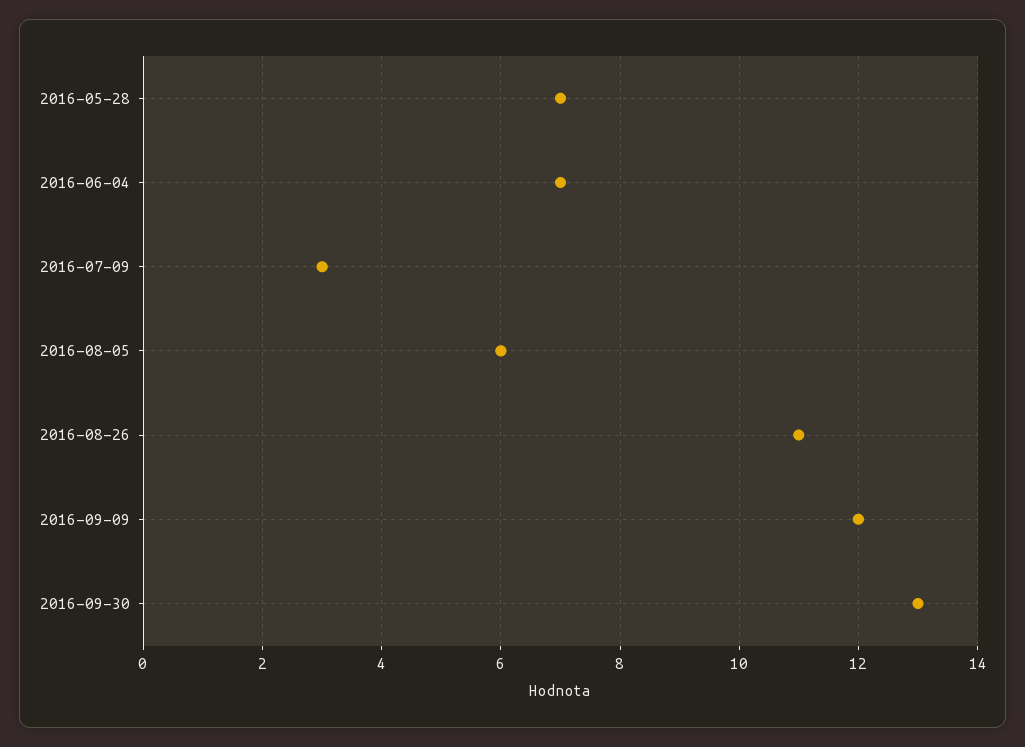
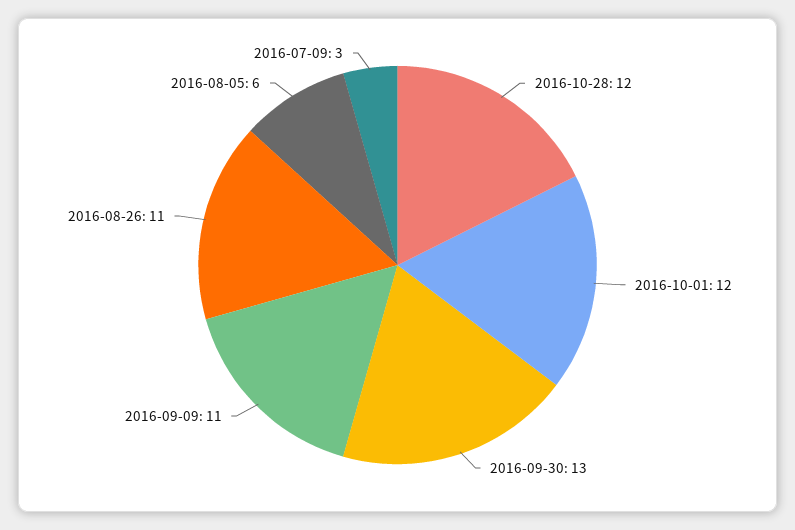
2016-05-28: 7 -> none
2016-06-04: 7 -> none
2016-09-09: 12 -> 11
2016-10-28: none -> 12
2016-10-01: none -> 12

